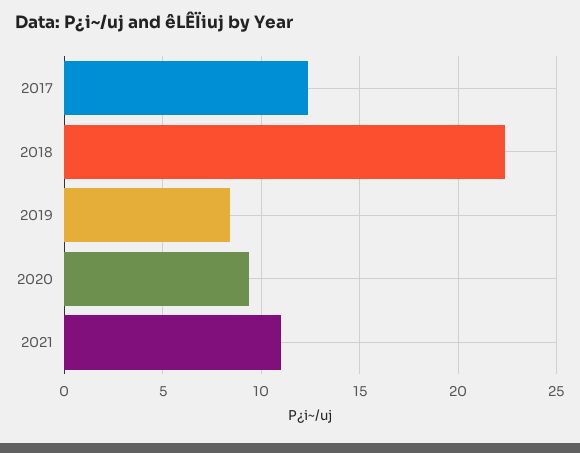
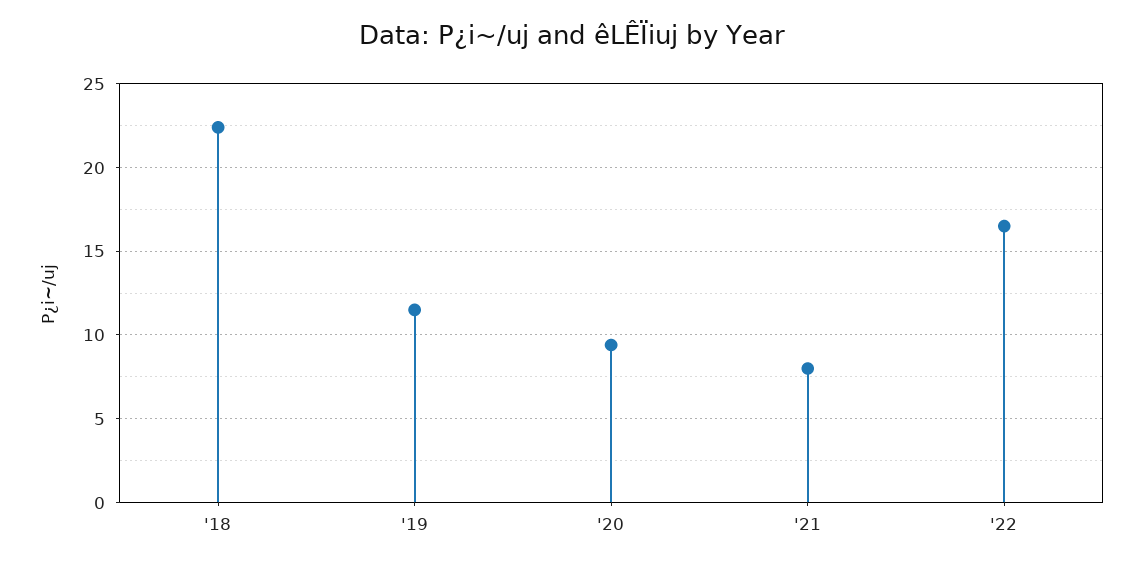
2017: 12.5 -> none
2019: 8.5 -> 11.5
2021: 11 -> 8
'22: none -> 16.5

